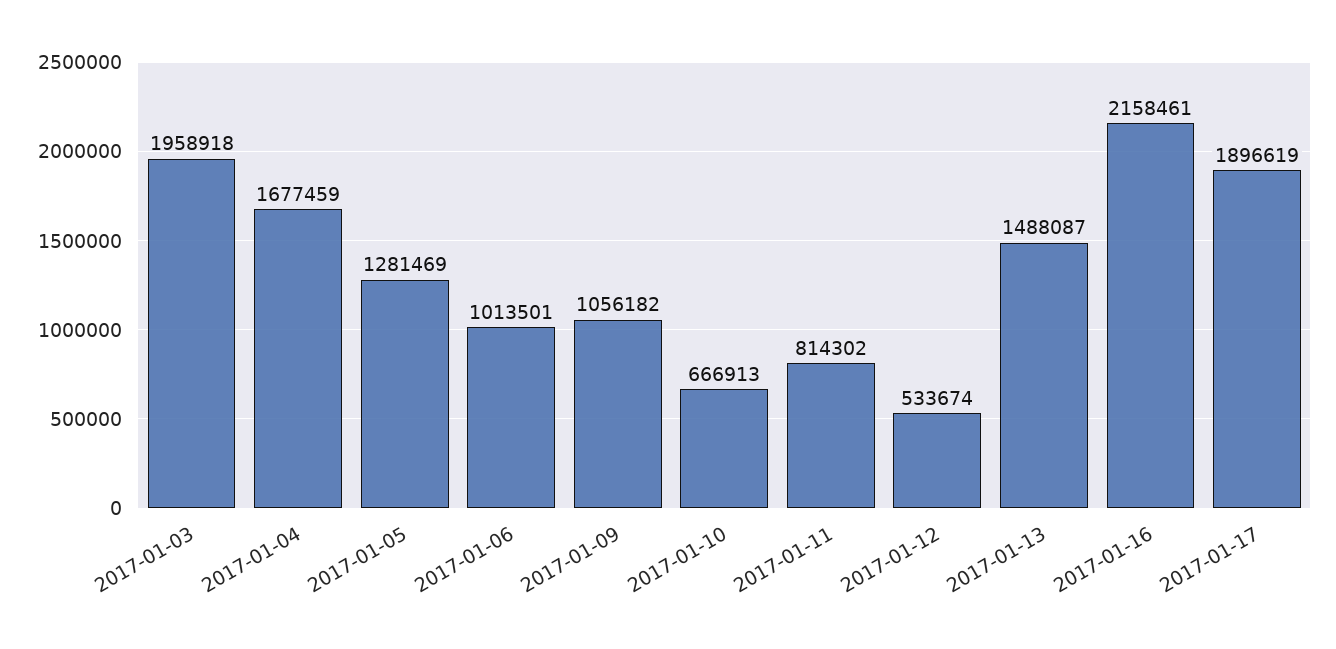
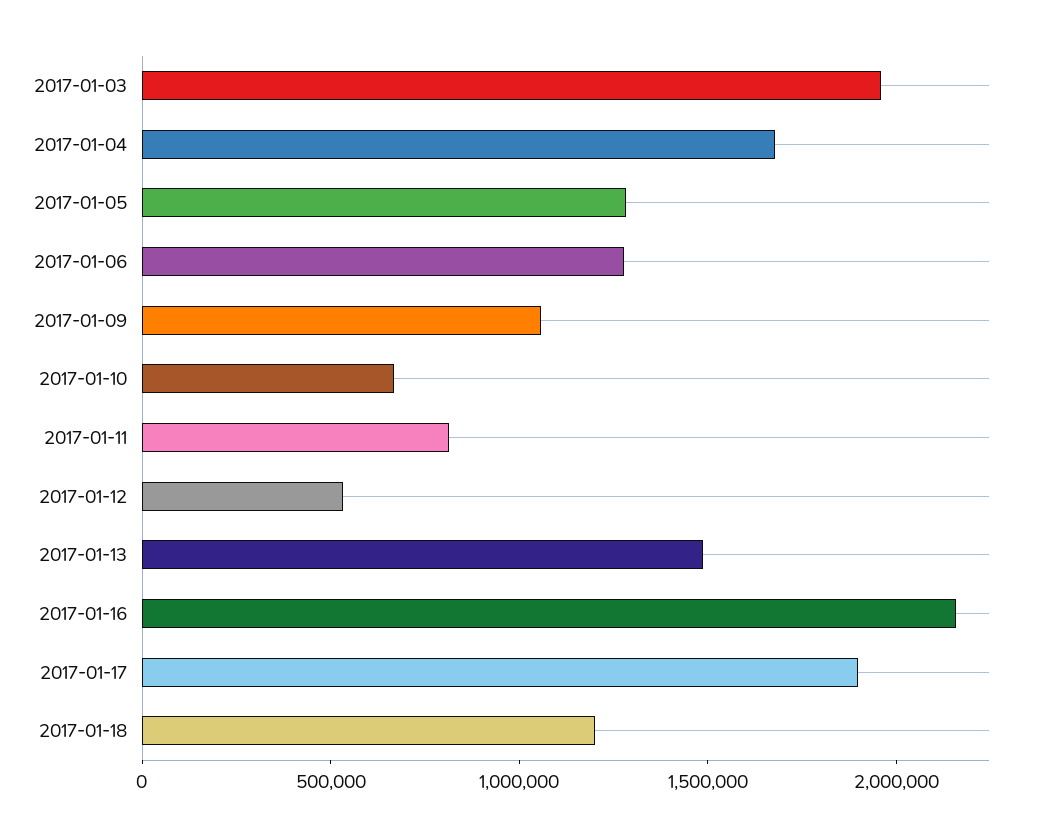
2017-01-06: 1013501 -> 1300000
2017-01-18: none -> 1200000

